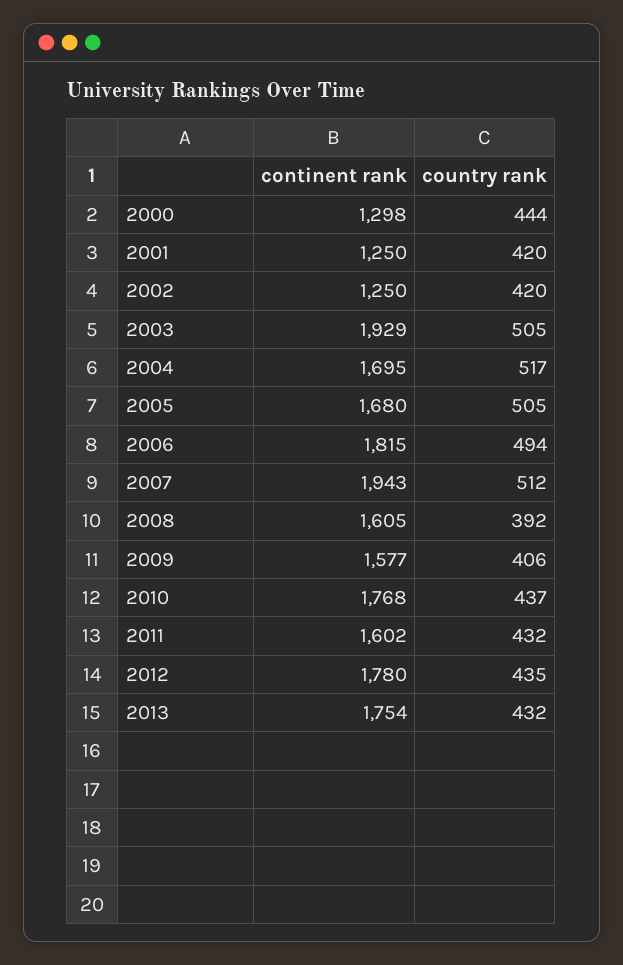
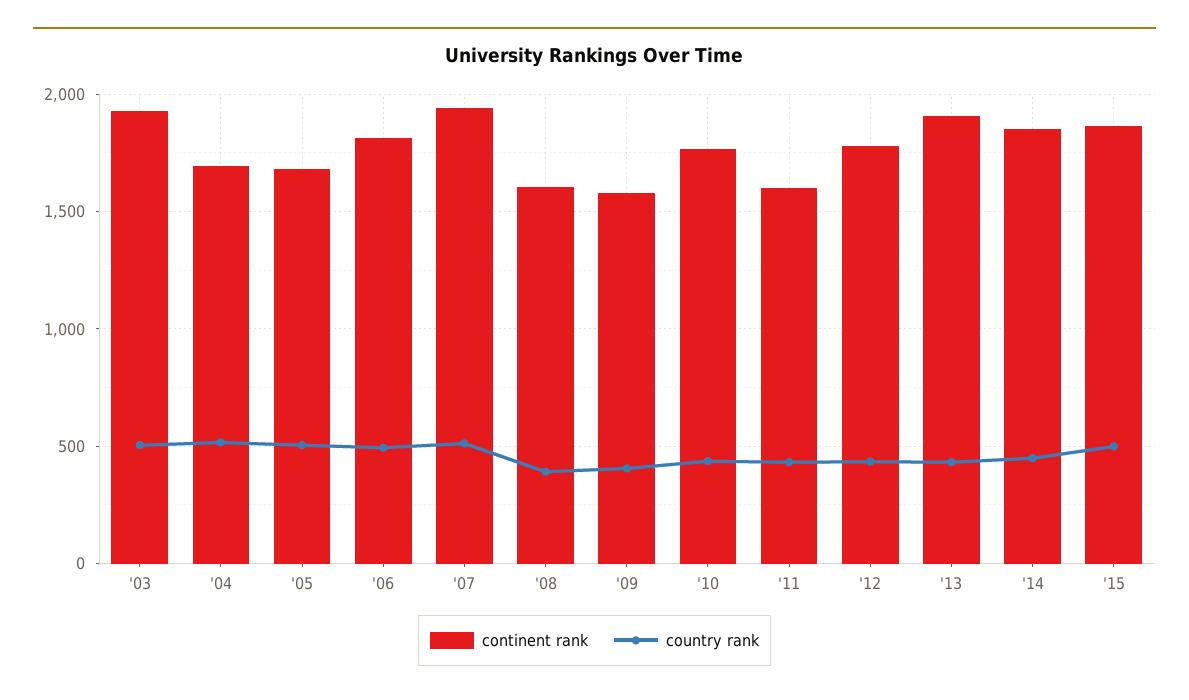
continent rank, 2000: 1298 -> none
country rank, 2000: 444 -> none
continent rank, 2001: 1250 -> none
country rank, 2001: 420 -> none
continent rank, 2002: 1250 -> none
country rank, 2002: 420 -> none
continent rank, 2013: 1754 -> 1900
continent rank, '14: none -> 1850
country rank, '14: none -> 450
continent rank, '15: none -> 1850
country rank, '15: none -> 500

